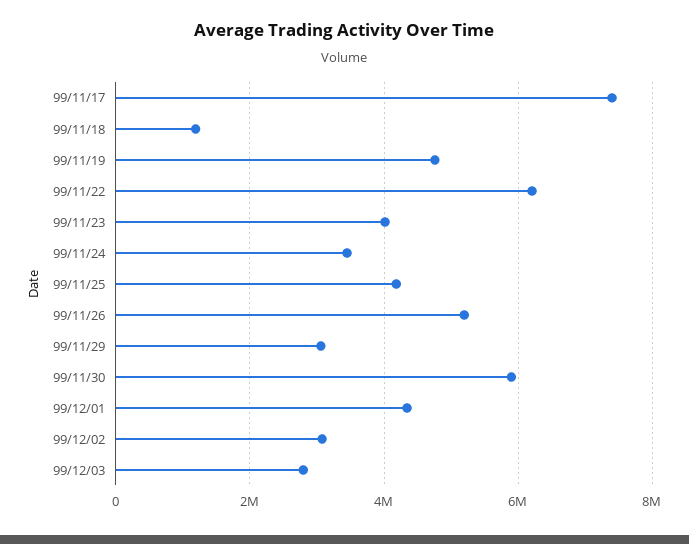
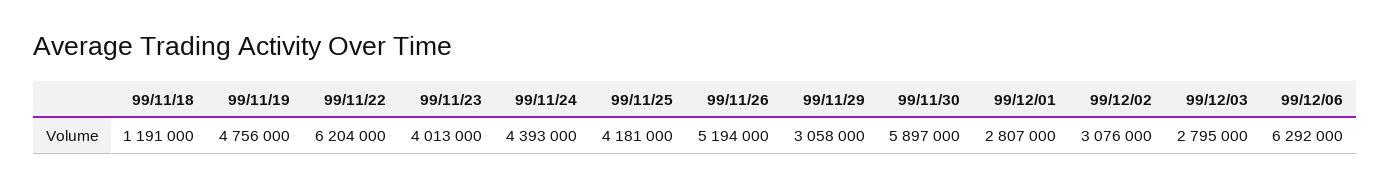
99/11/17: 7400000 -> none
99/11/24: 3400000 -> 4393000
99/12/01: 4400000 -> 2807000
99/12/06: none -> 6292000

